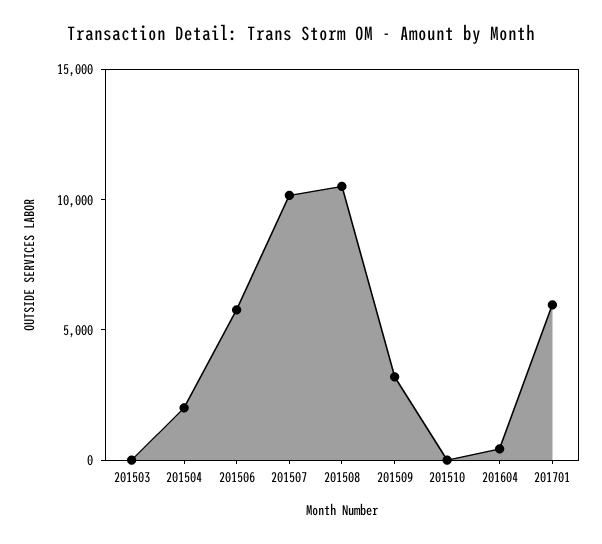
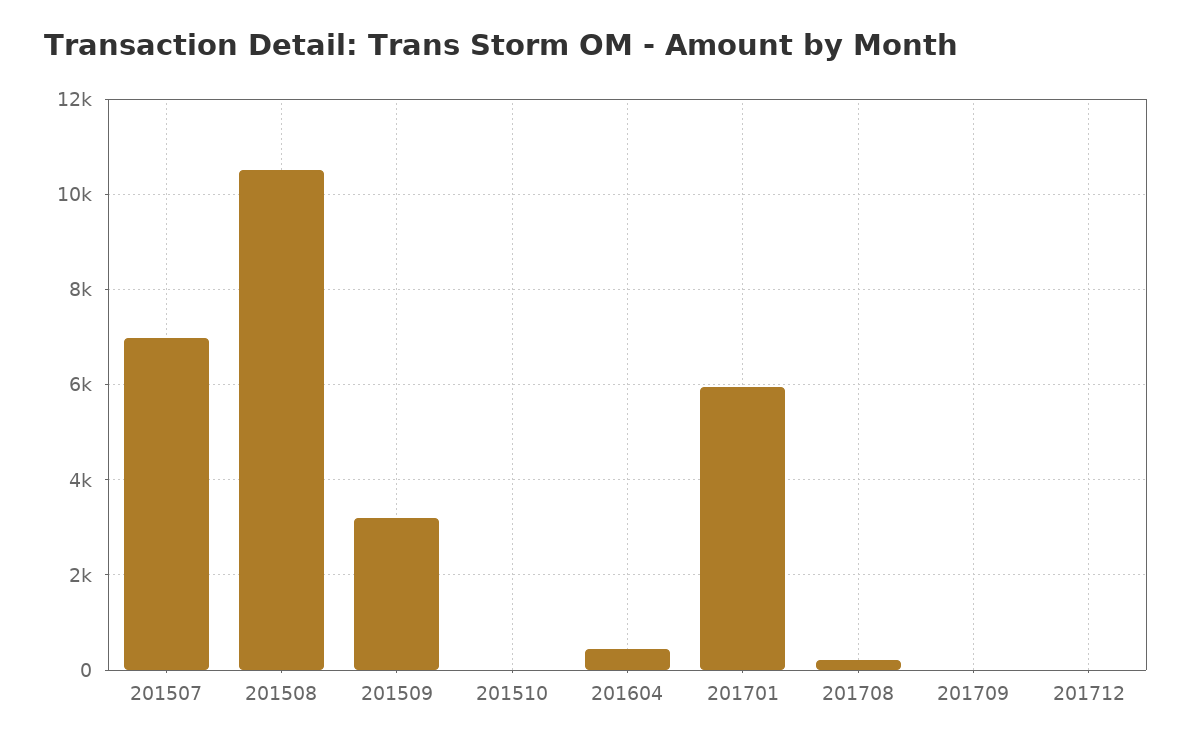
201503: 0 -> none
201504: 2000 -> none
201506: 6000 -> none
201507: 10000 -> 7000
201708: none -> 200
201709: none -> 0
201712: none -> 0

